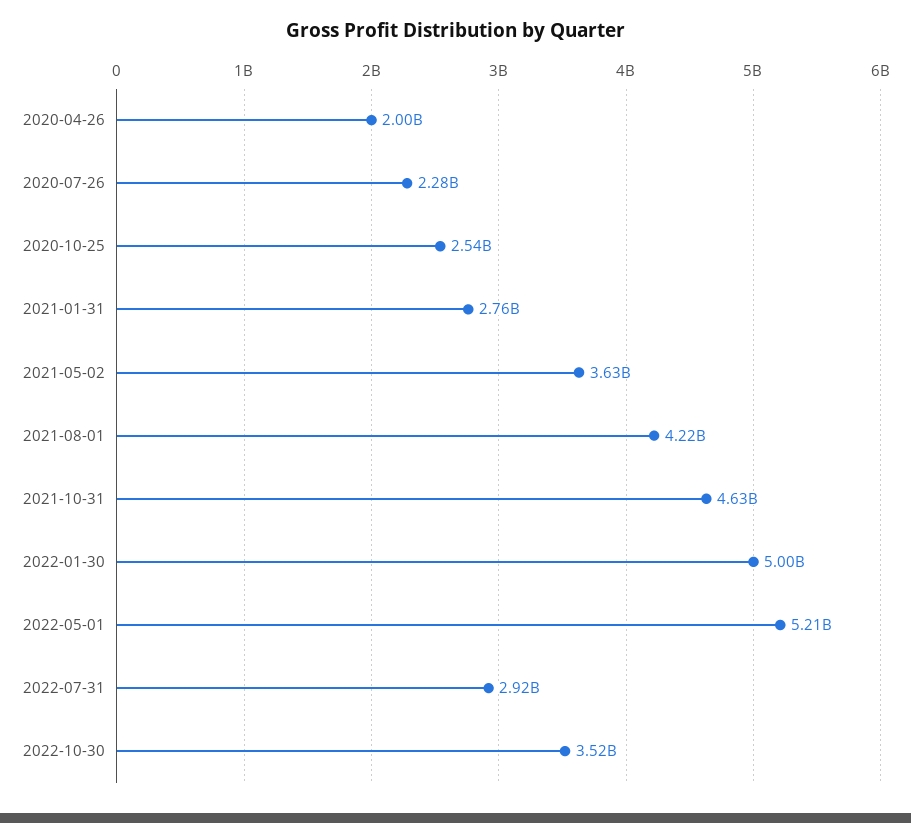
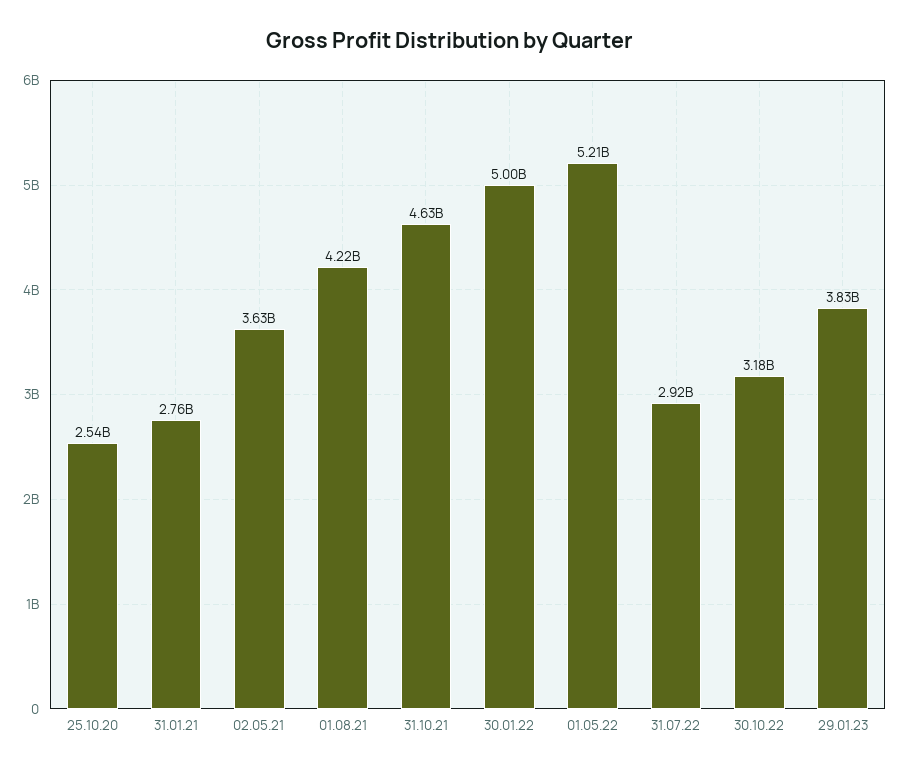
2020-04-26: 2000000000 -> none
2020-07-26: 2280000000 -> none
2022-10-30: 3520000000 -> 3180000000
29.01.23: none -> 3830000000

